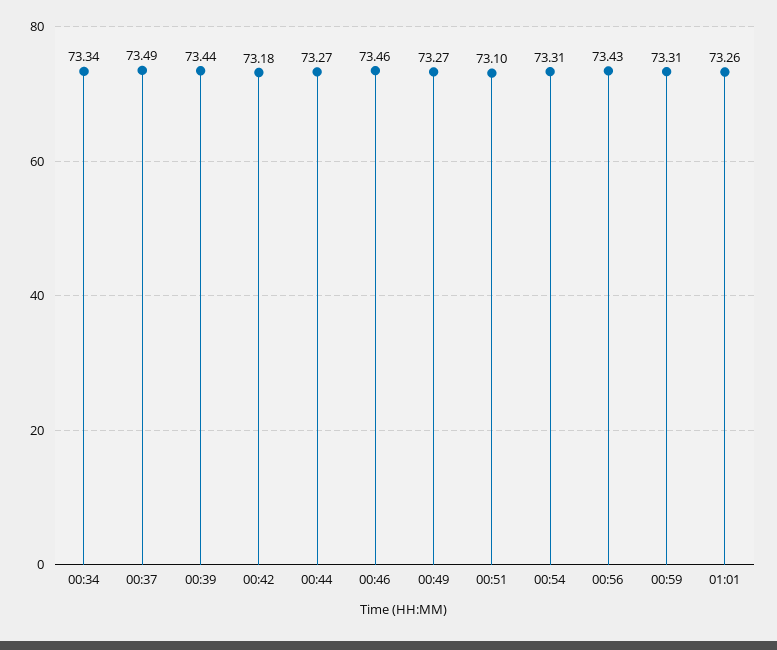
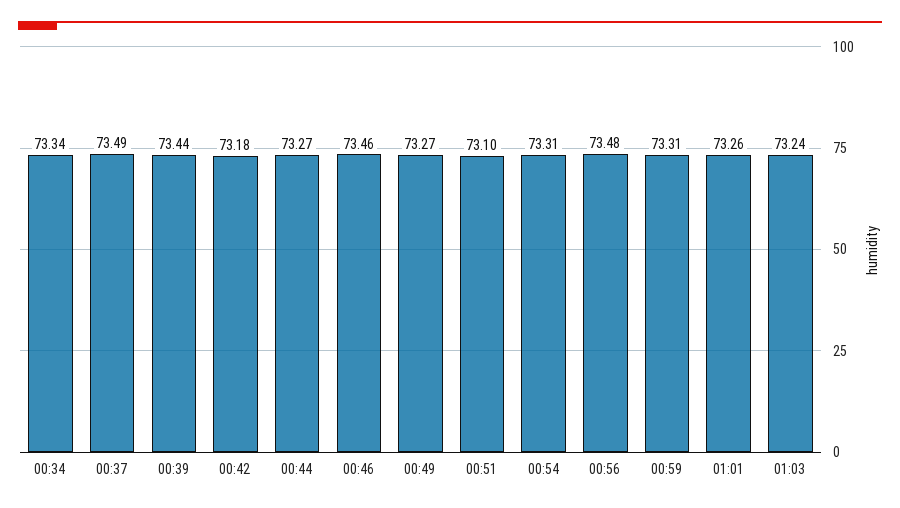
00:56: 73.43 -> 73.48
01:03: none -> 73.24

